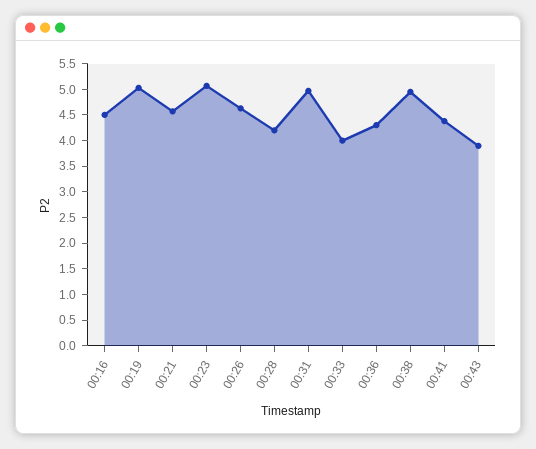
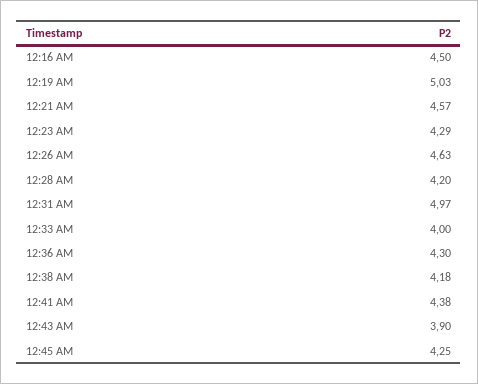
00:23: 5 -> 4.29
00:38: 5 -> 4.18
12:45 AM: none -> 4.25

